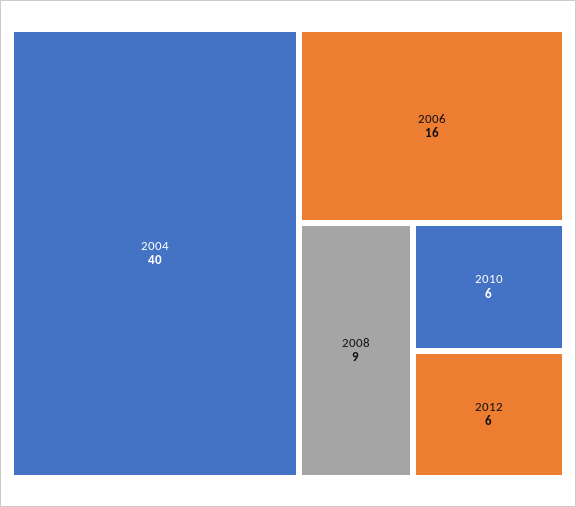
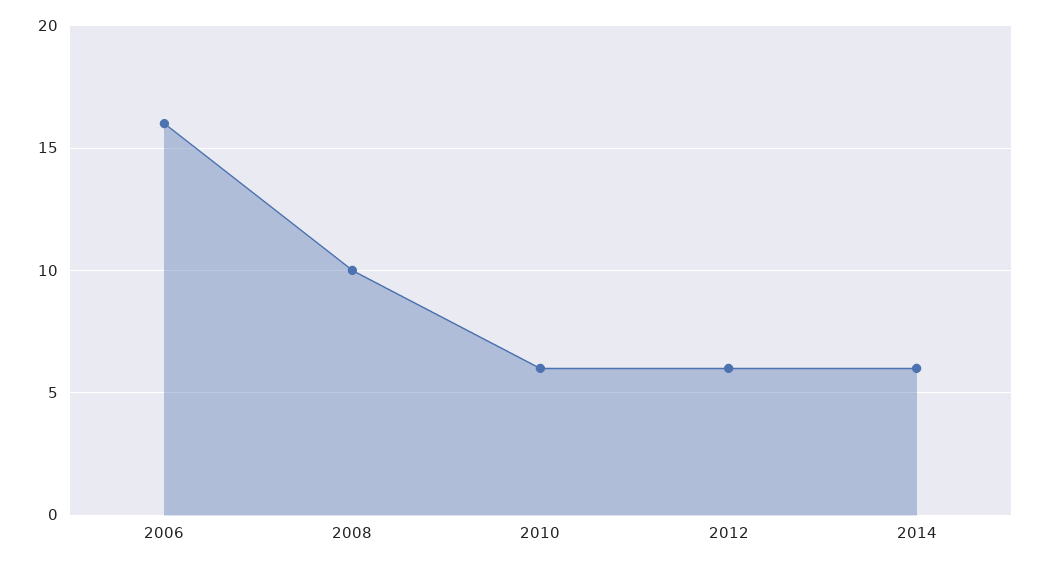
2004: 40 -> none
2008: 9 -> 10
2014: none -> 6

